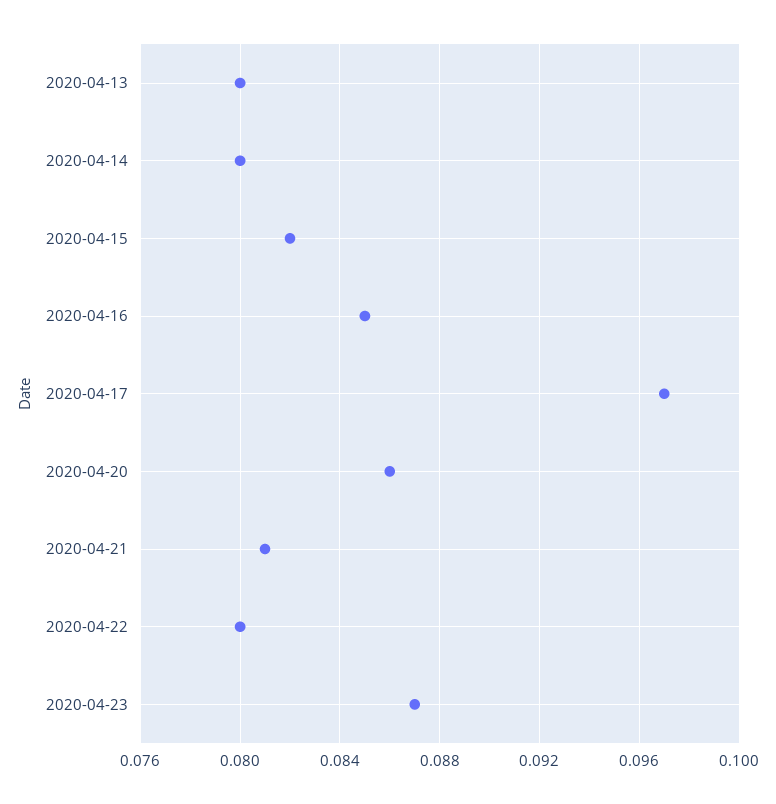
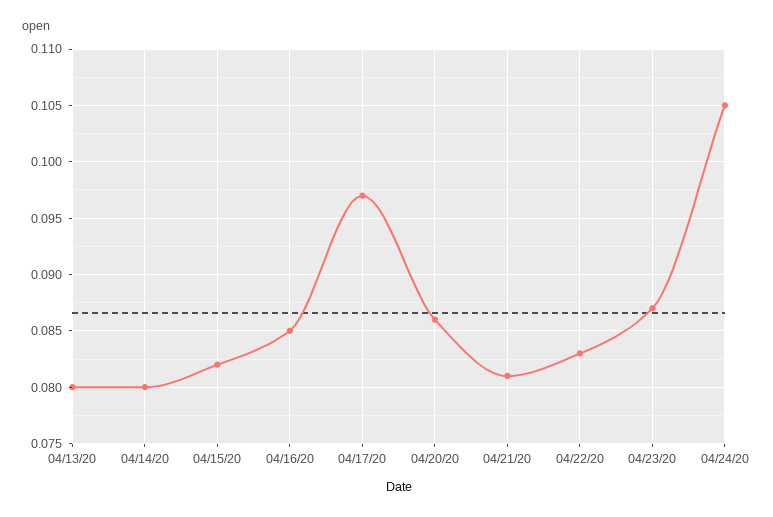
2020-04-22: 0.08 -> 0.083
04/24/20: none -> 0.105

